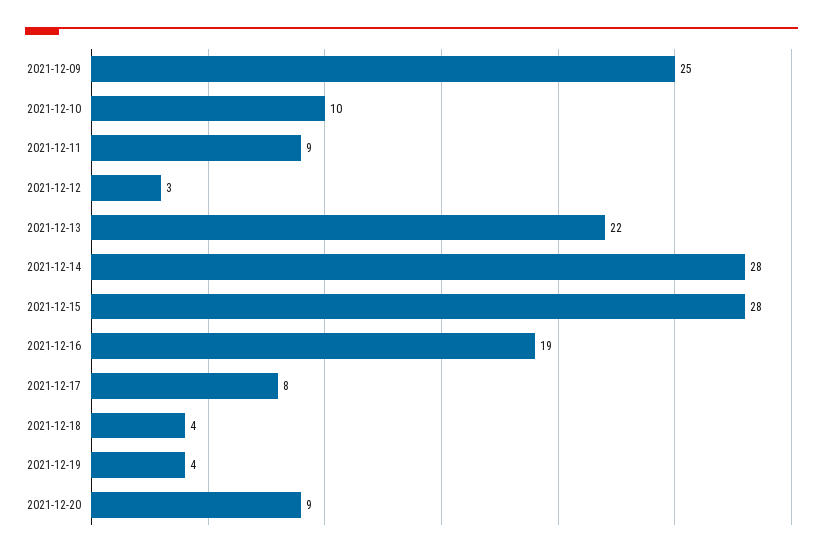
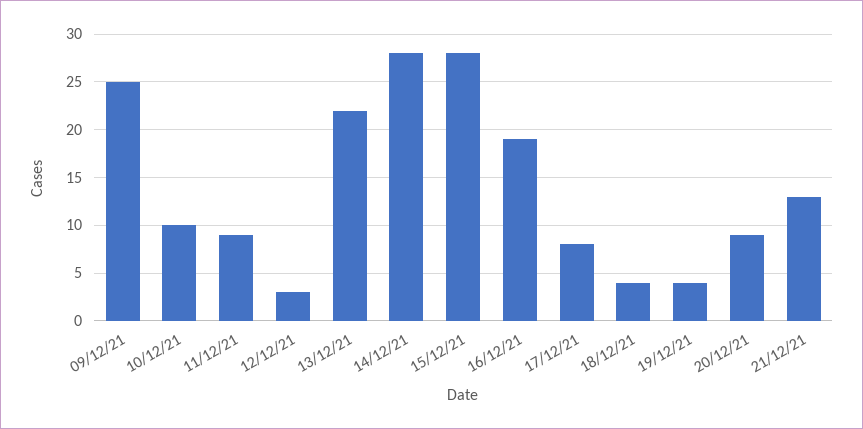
21/12/21: none -> 13

